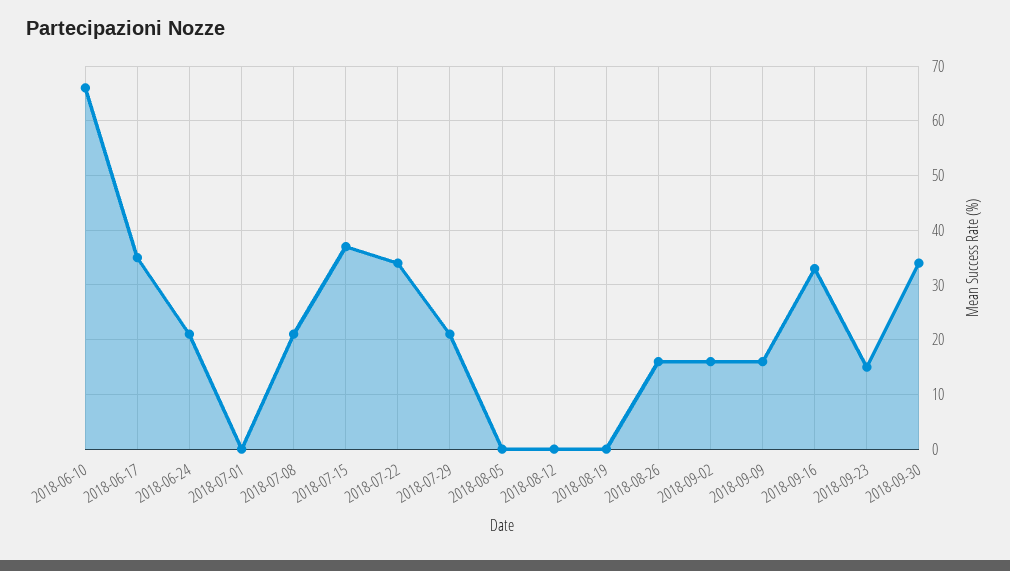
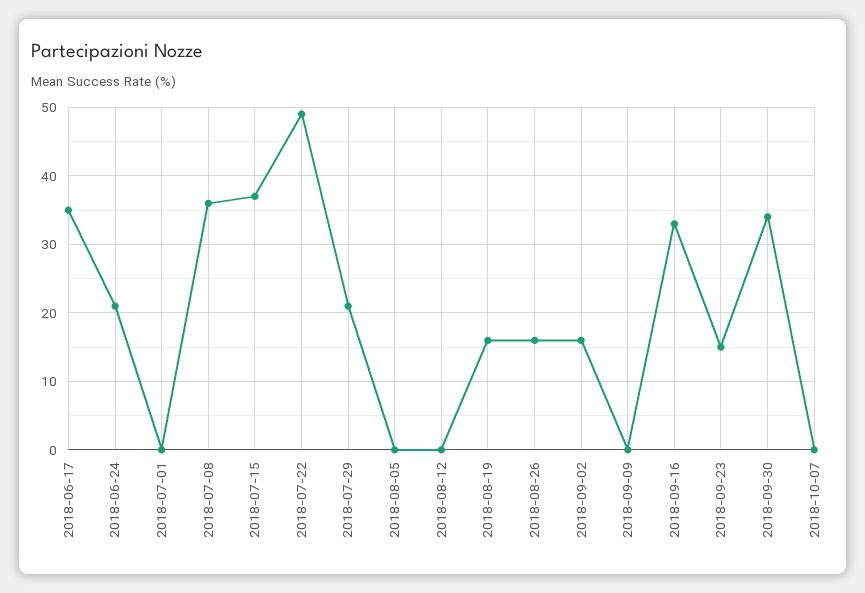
2018-06-10: 65 -> none
2018-07-08: 20 -> 36
2018-07-22: 35 -> 49
2018-08-19: 0 -> 16
2018-09-09: 15 -> 0
2018-10-07: none -> 0

